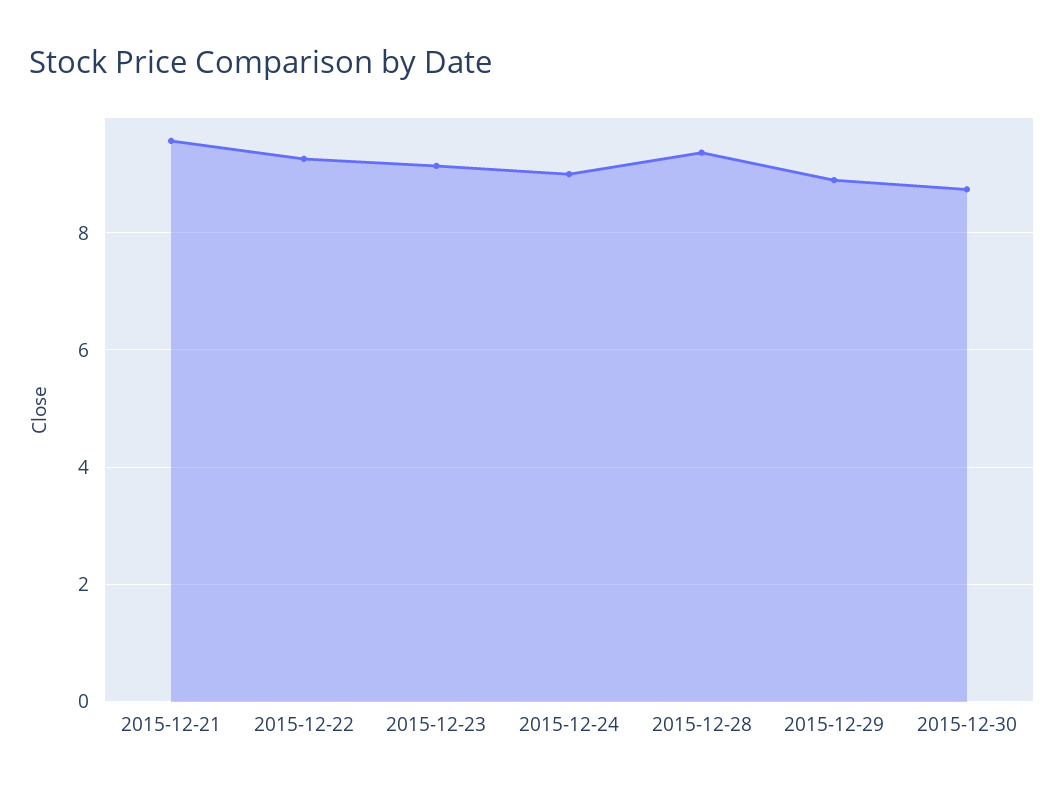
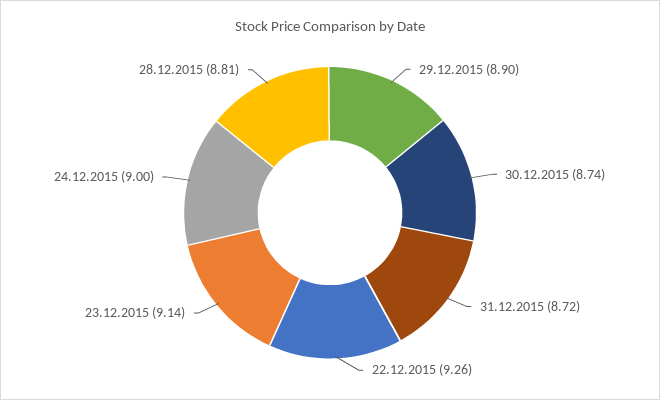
2015-12-21: 9.6 -> none
2015-12-28: 9.4 -> 8.81
31.12.2015: none -> 8.72

